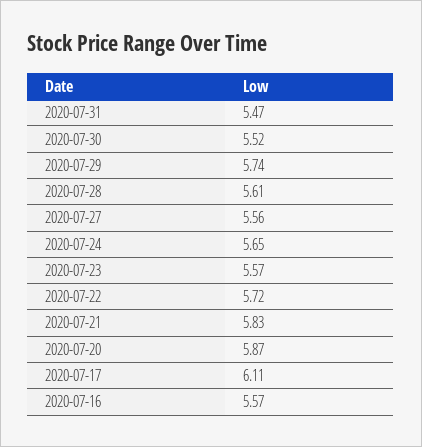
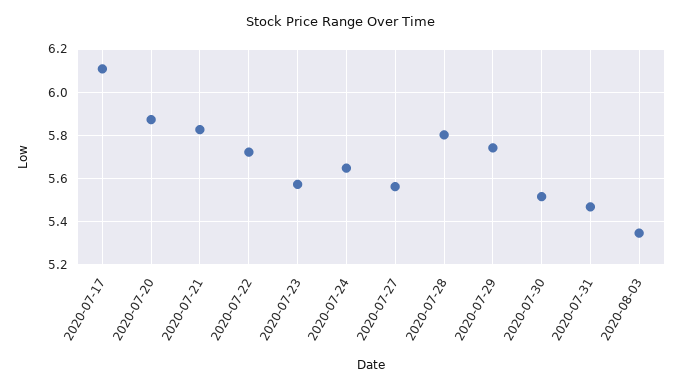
2020-07-28: 5.61 -> 5.8
2020-07-16: 5.57 -> none
2020-08-03: none -> 5.35

